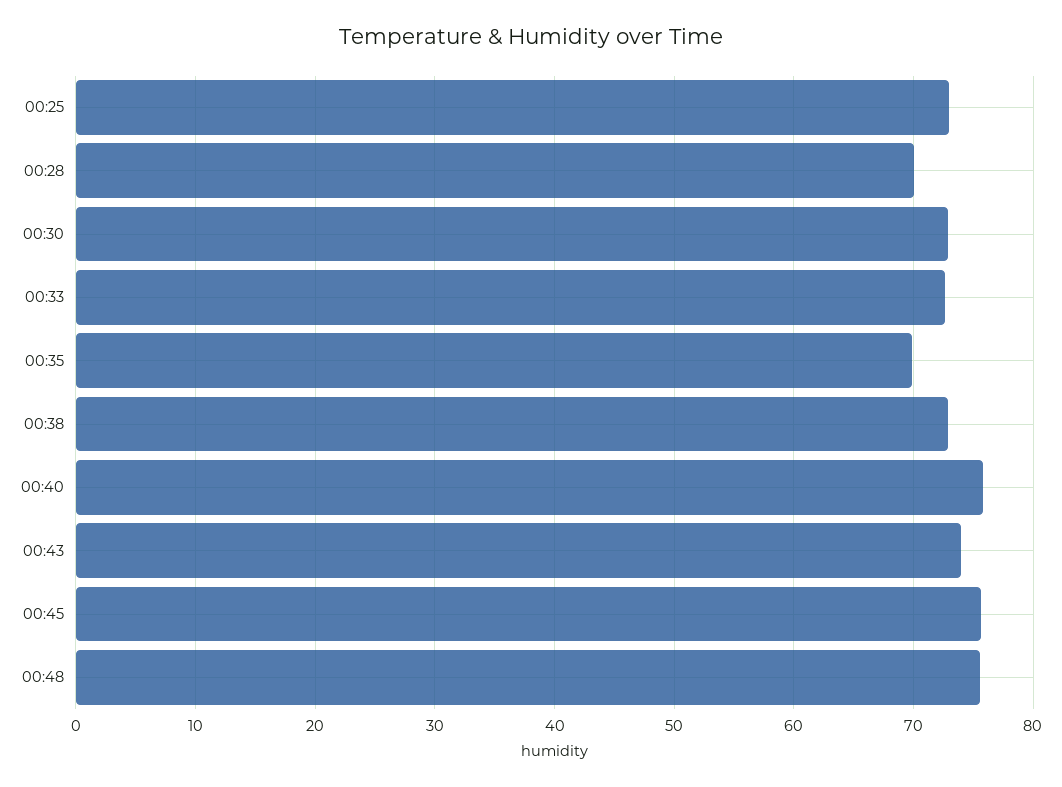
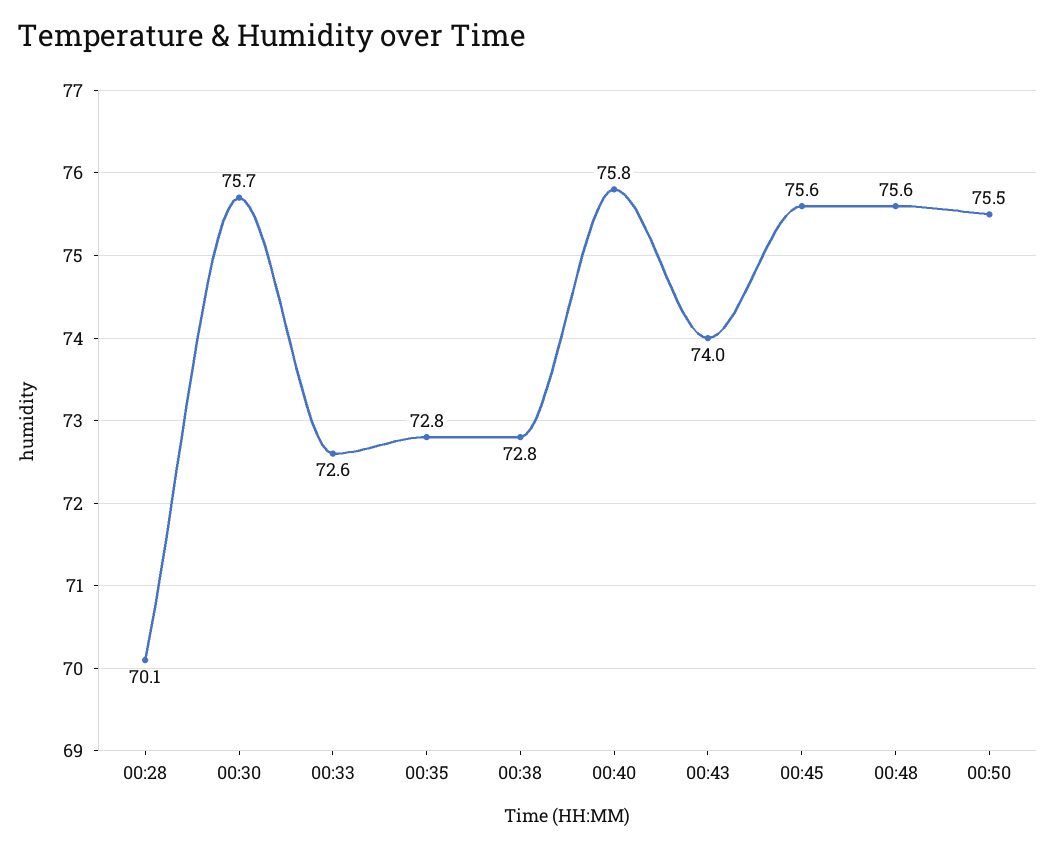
00:25: 73 -> none
00:30: 73 -> 75.7
00:35: 70 -> 72.8
00:50: none -> 75.5

